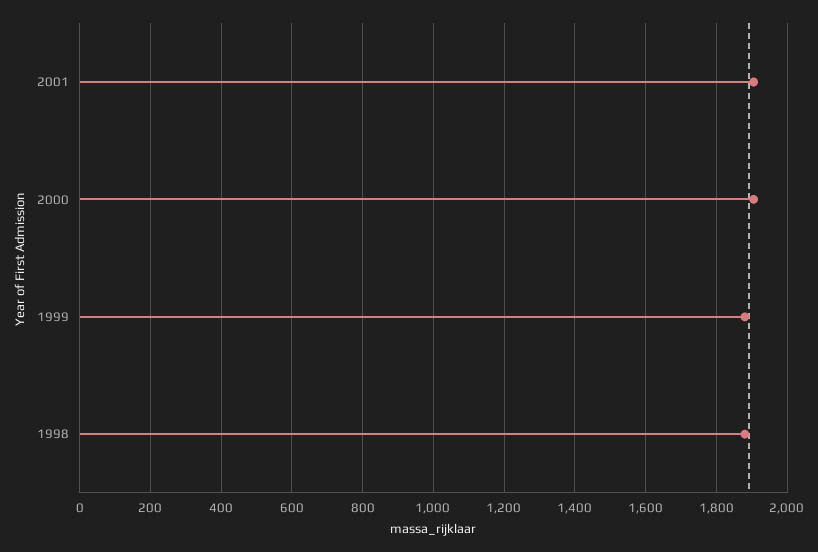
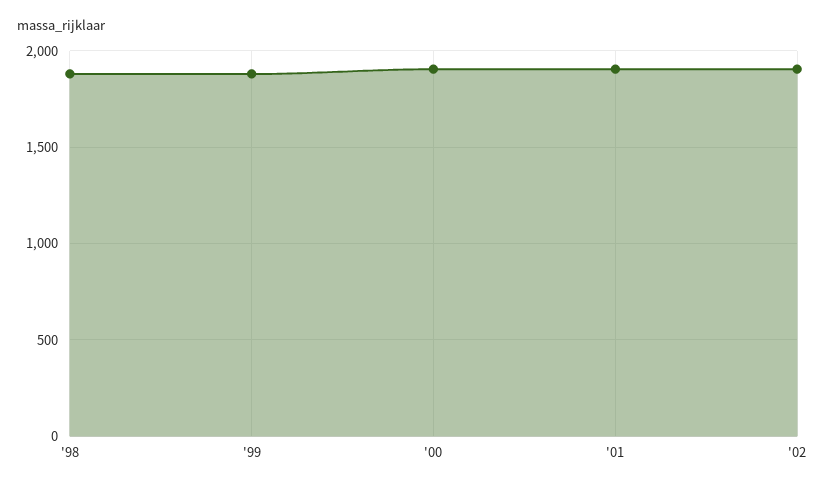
'02: none -> 1900

